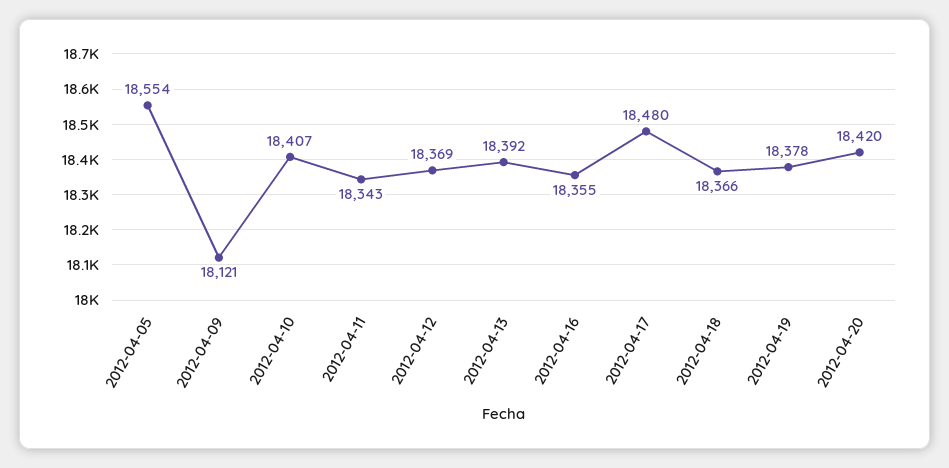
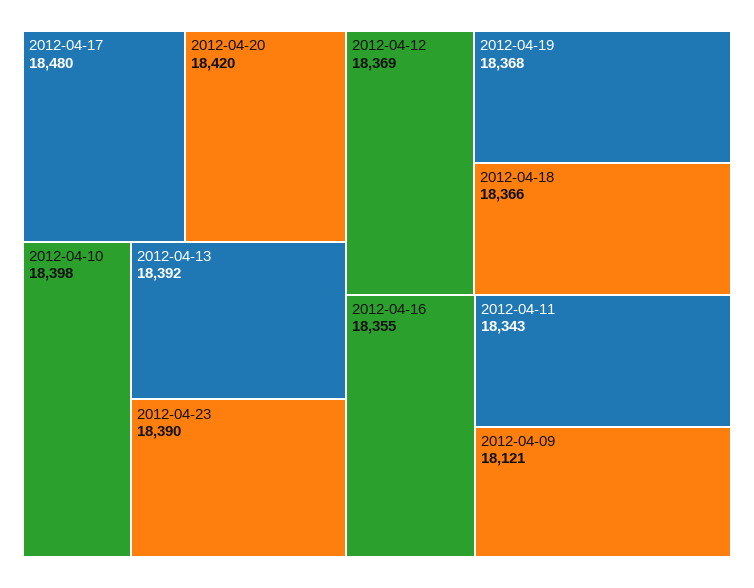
2012-04-05: 18554 -> none
2012-04-10: 18407 -> 18398
2012-04-19: 18378 -> 18368
2012-04-23: none -> 18390

